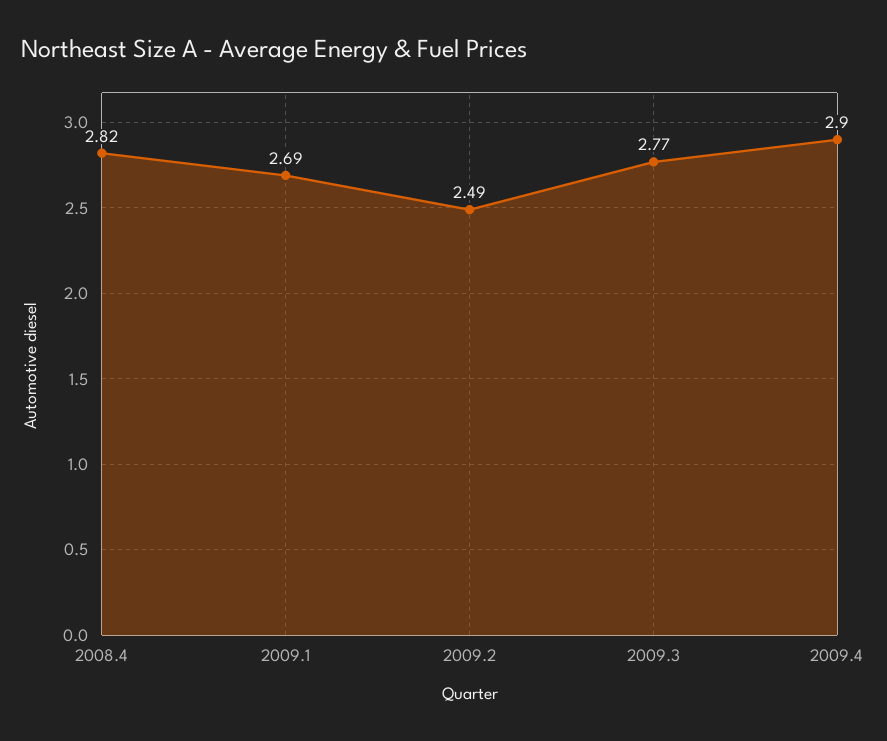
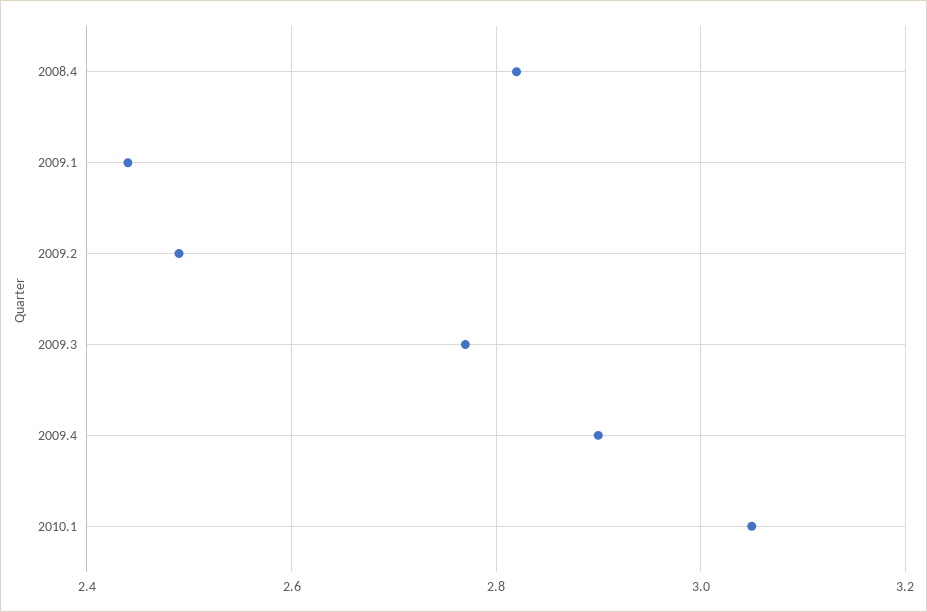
2009.1: 2.69 -> 2.45
2010.1: none -> 3.05

